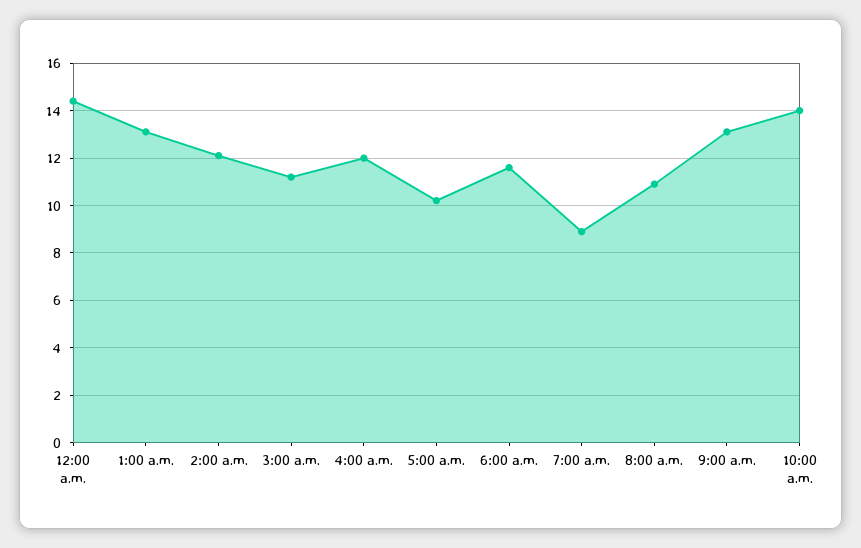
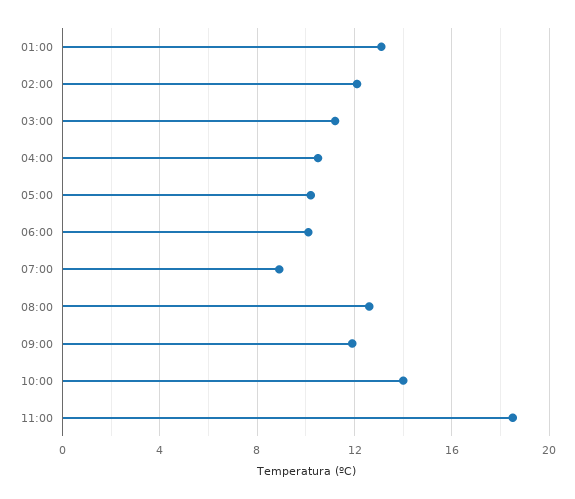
12:00 a.m.: 14.5 -> none
4:00 a.m.: 12 -> 10.5
6:00 a.m.: 11.5 -> 10
8:00 a.m.: 11 -> 12.5
9:00 a.m.: 13 -> 12
11:00: none -> 18.5

